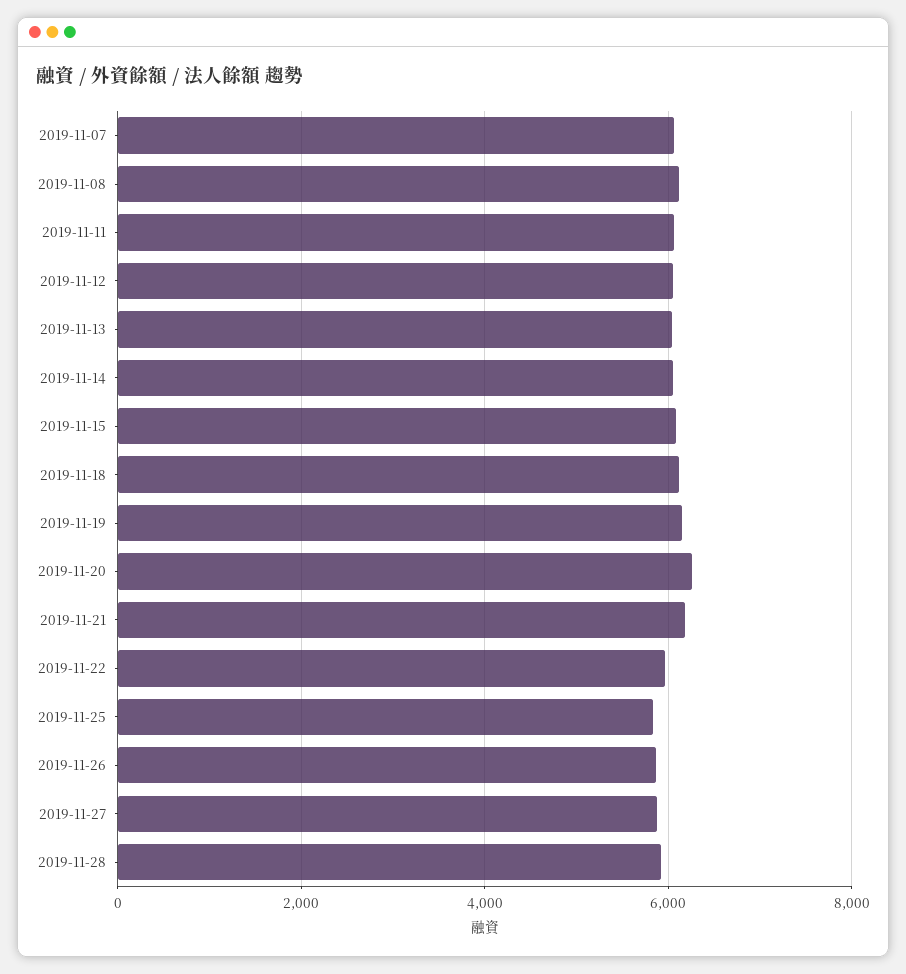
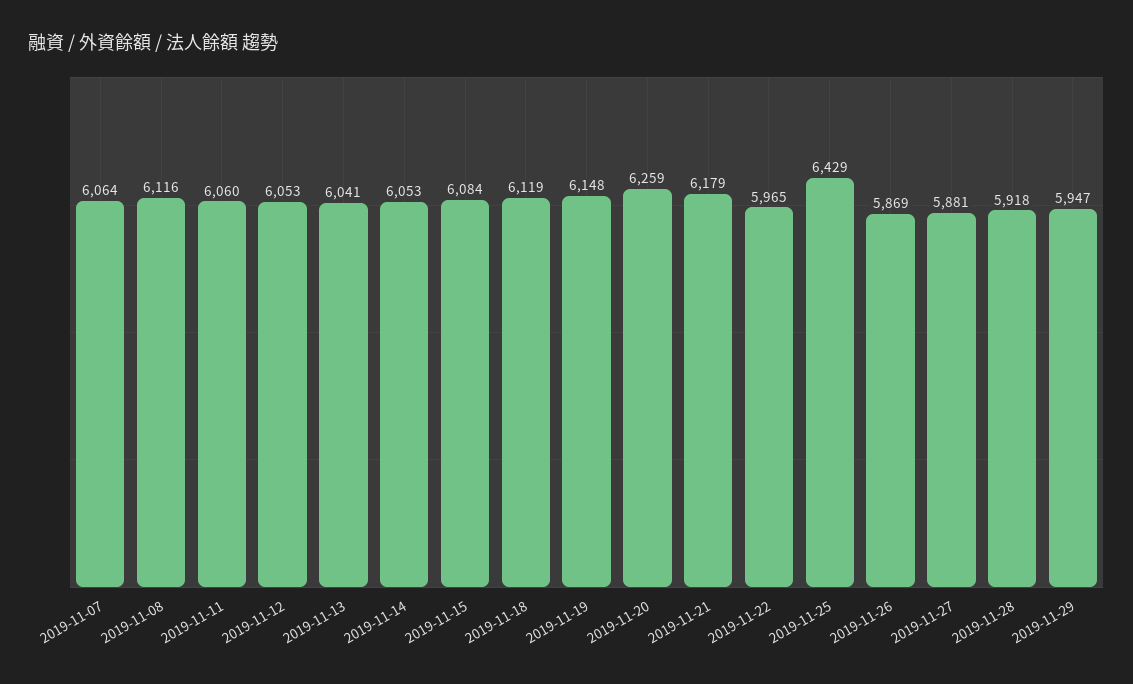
2019-11-25: 5800 -> 6429
2019-11-29: none -> 5947

